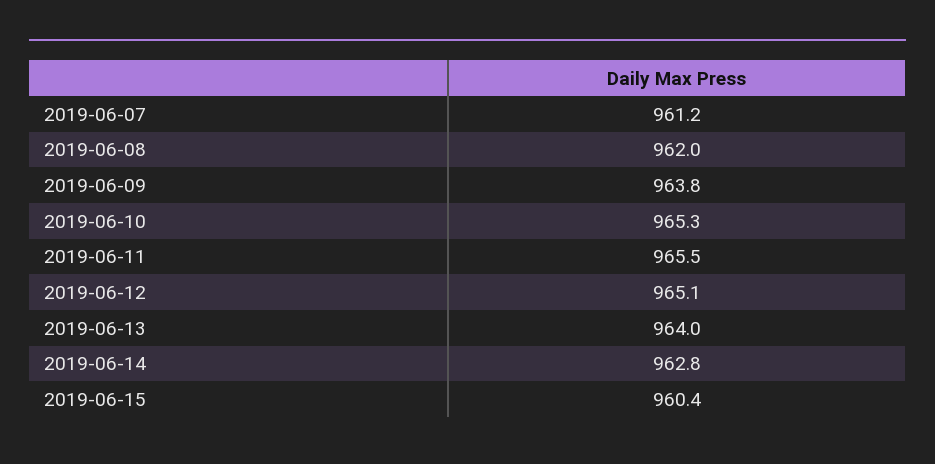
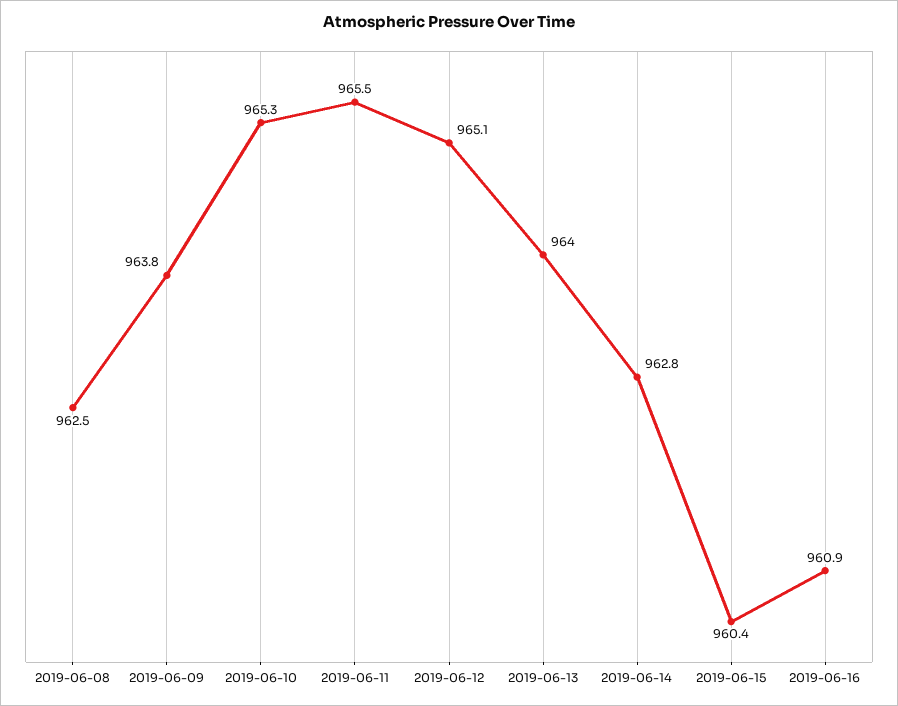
2019-06-07: 961.2 -> none
2019-06-08: 962 -> 962.5
2019-06-16: none -> 960.9

